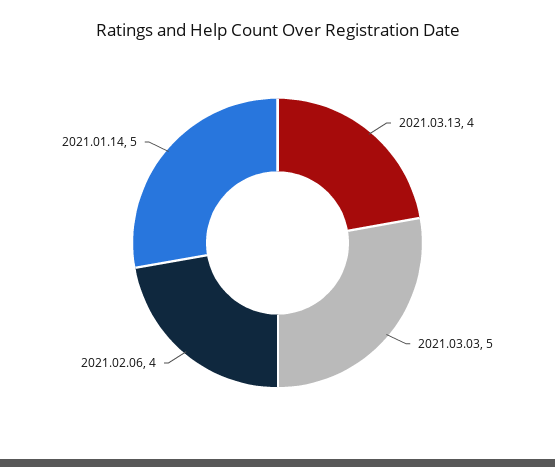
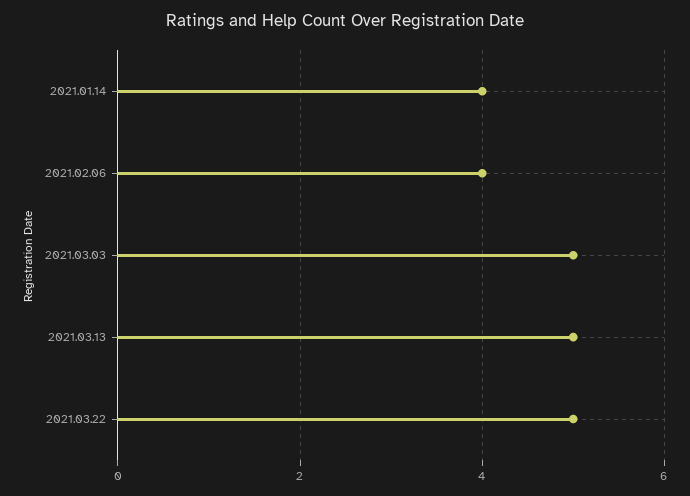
2021.03.13: 4 -> 5
2021.01.14: 5 -> 4
2021.03.22: none -> 5

